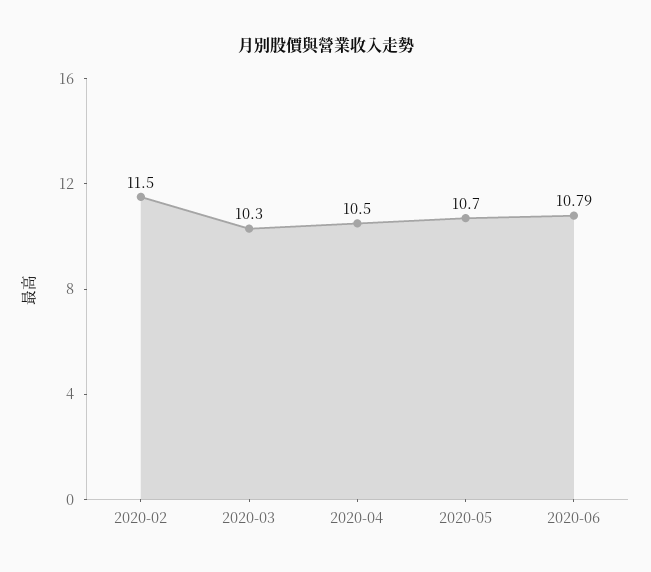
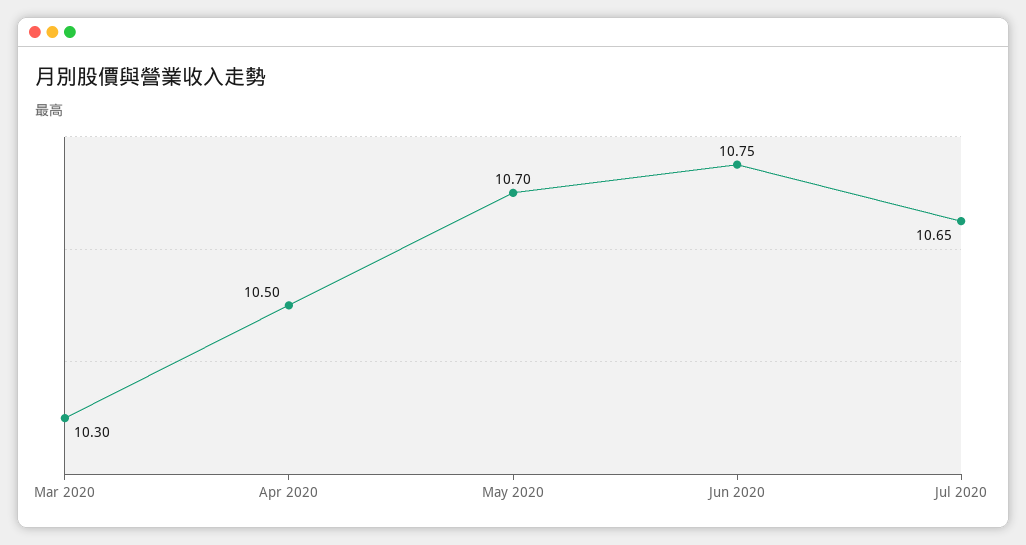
2020-02: 11.5 -> none
2020-06: 10.79 -> 10.75
Jul 2020: none -> 10.65

